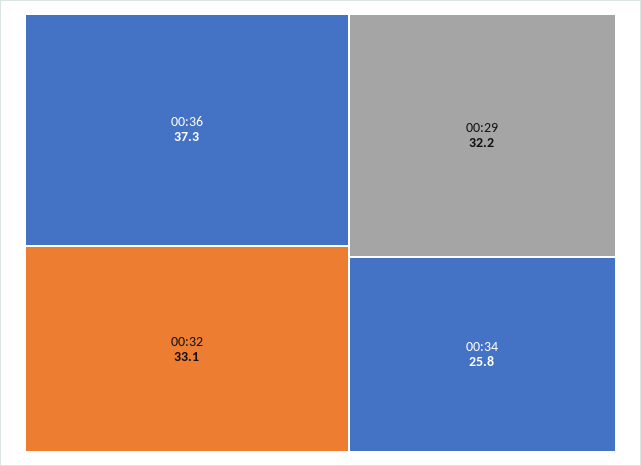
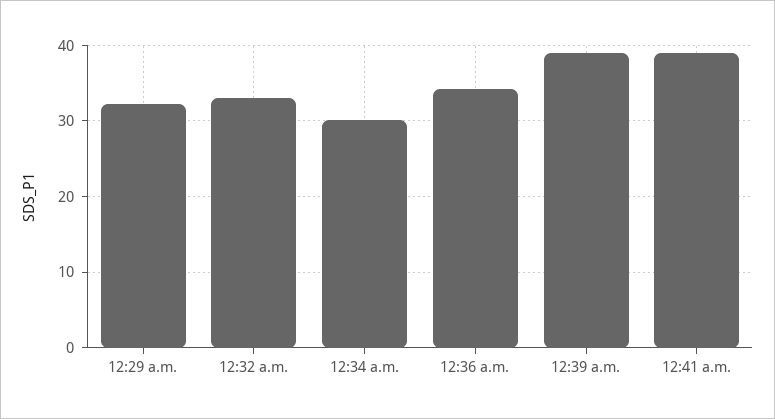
00:36: 37.3 -> 34
00:34: 25.8 -> 30
12:39 a.m.: none -> 39
12:41 a.m.: none -> 39

